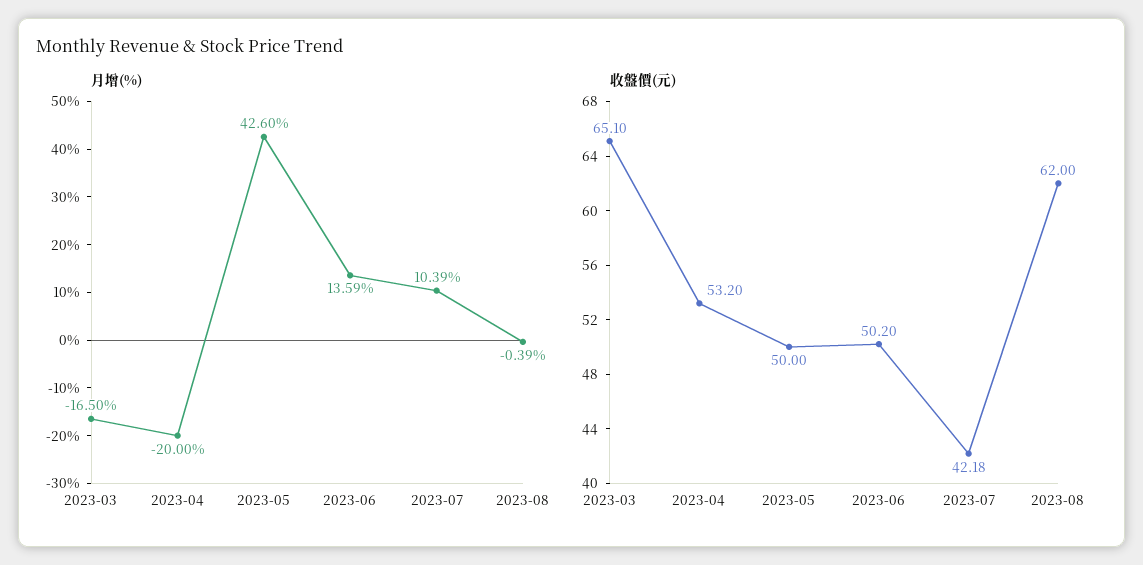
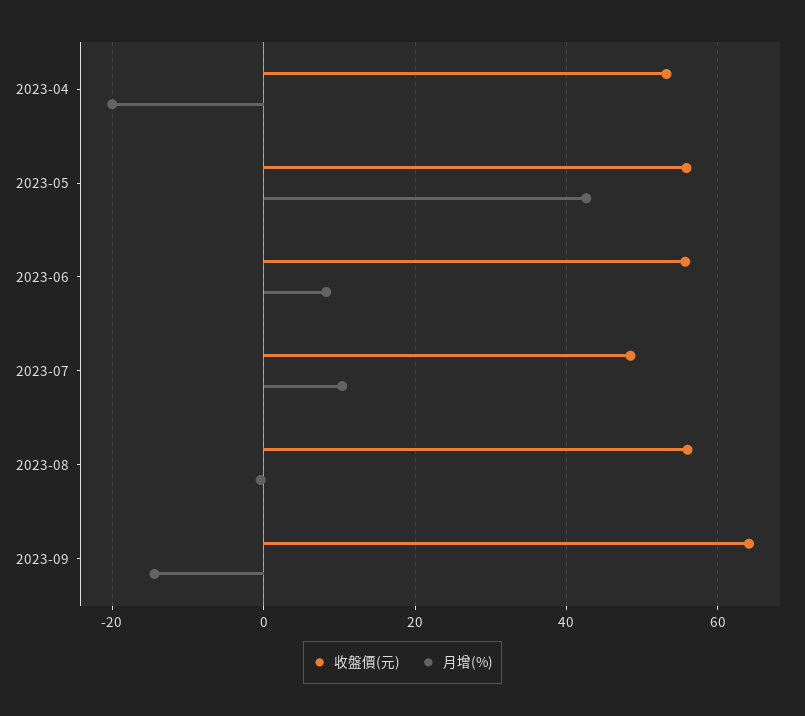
月增(%), 2023-03: -16.5 -> none
月增(%), 2023-06: 13.59 -> 8
收盤價(元), 2023-03: 65.1 -> none
收盤價(元), 2023-05: 50 -> 56
收盤價(元), 2023-06: 50.2 -> 56
收盤價(元), 2023-07: 42.18 -> 48
收盤價(元), 2023-08: 62 -> 56
收盤價(元), 2023-09: none -> 64
月增(%), 2023-09: none -> -14

